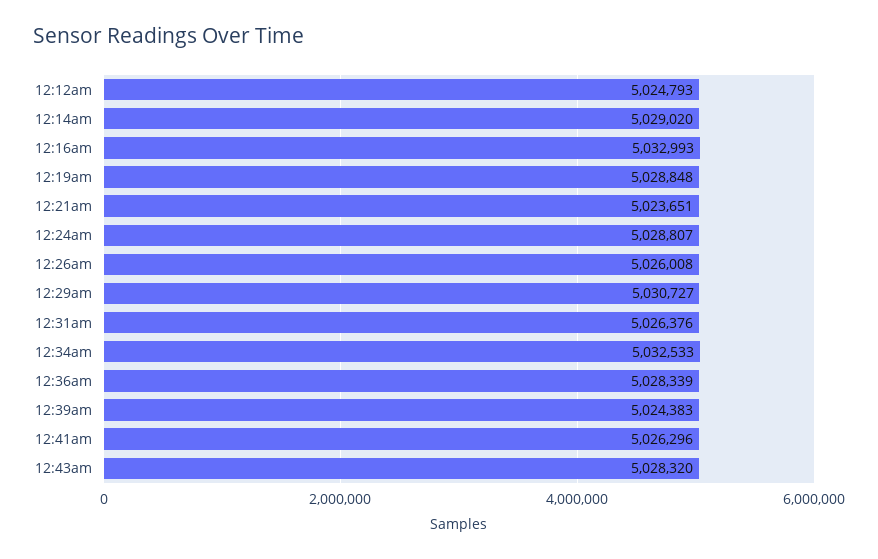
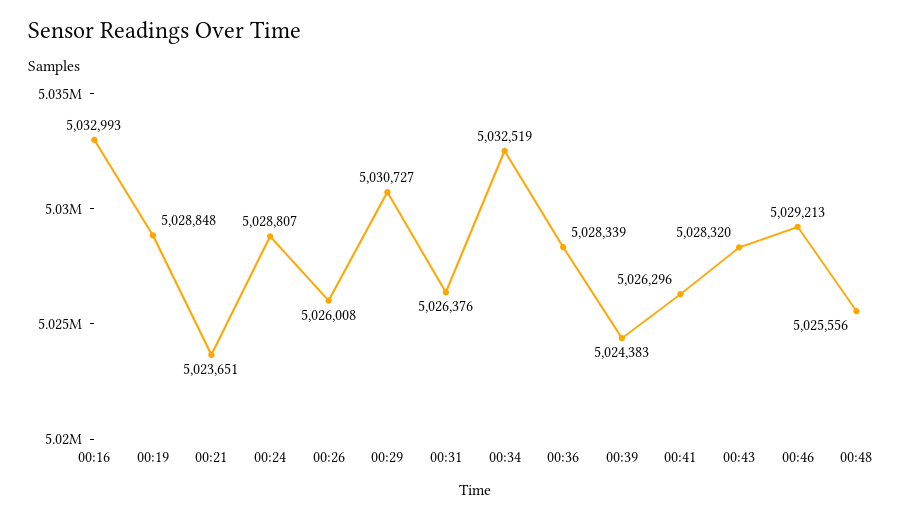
12:12am: 5024793 -> none
12:14am: 5029020 -> none
12:34am: 5032533 -> 5032519
00:46: none -> 5029213
00:48: none -> 5025556

